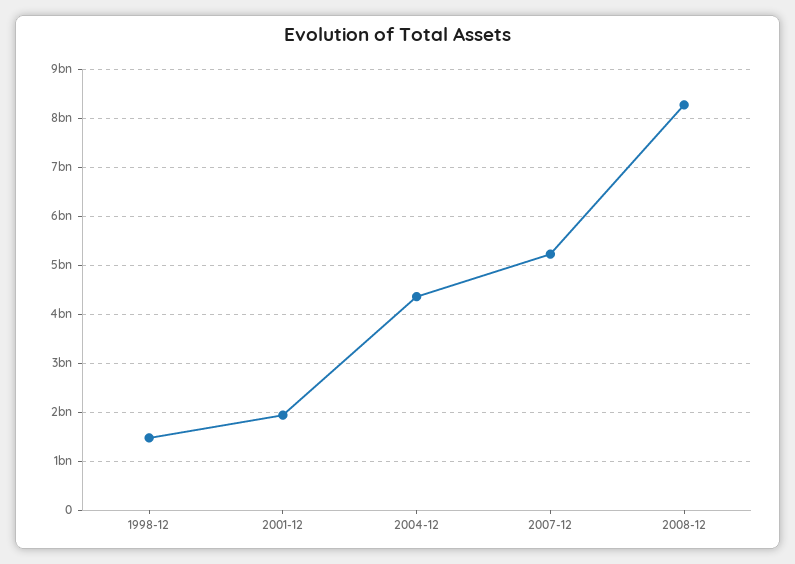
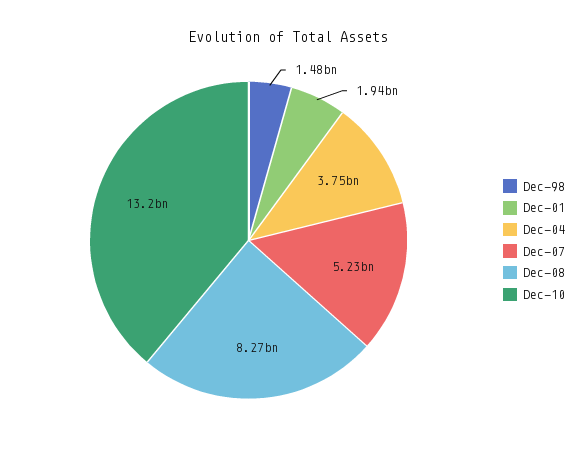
2004-12: 4400000000 -> 3750000000
Dec-10: none -> 13200000000

